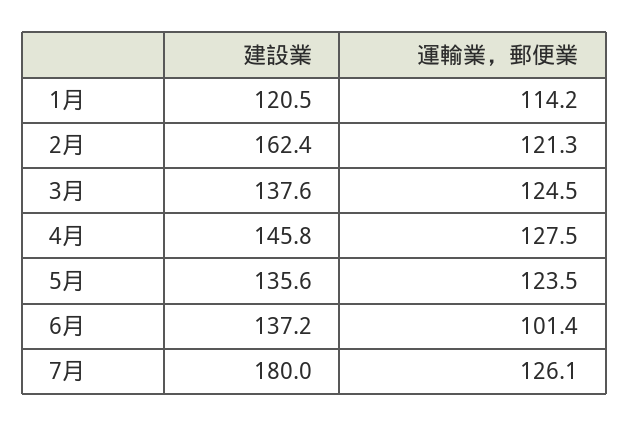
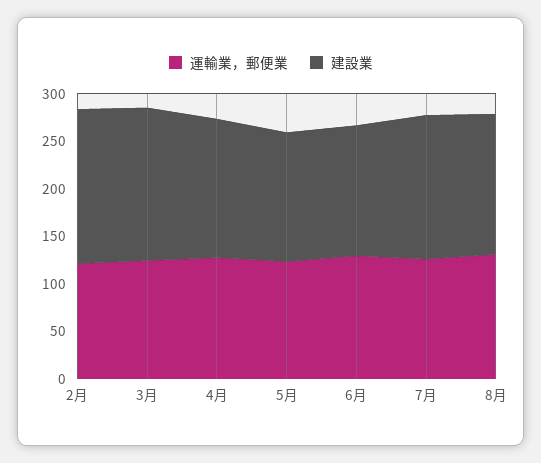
建設業, 1月: 120.5 -> none
運輸業，郵便業, 1月: 114.2 -> none
建設業, 3月: 137.6 -> 160
運輸業，郵便業, 6月: 101.4 -> 130
建設業, 7月: 180 -> 150
運輸業，郵便業, 8月: none -> 130
建設業, 8月: none -> 150

